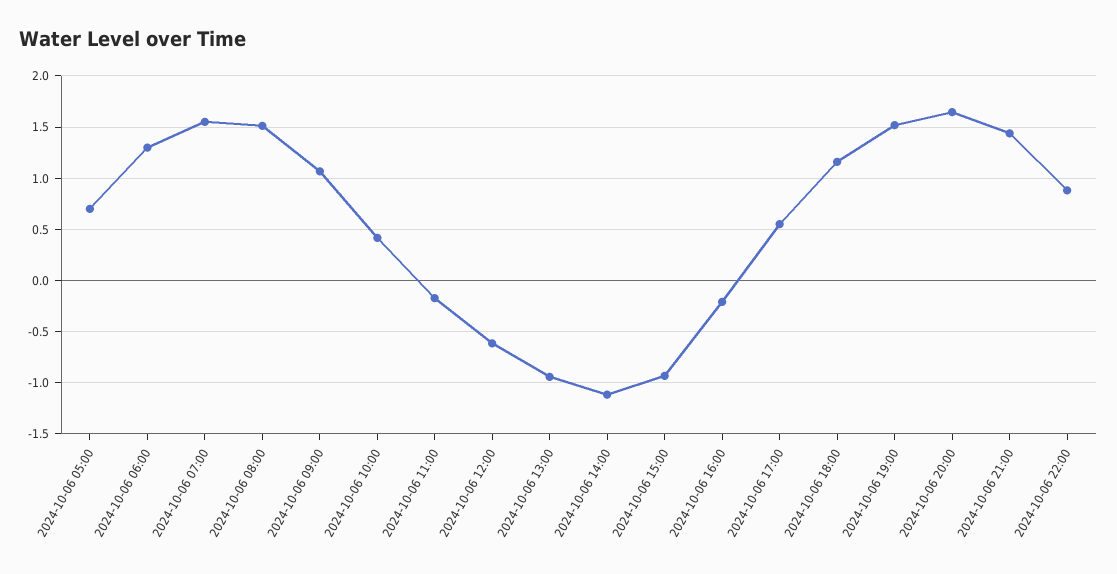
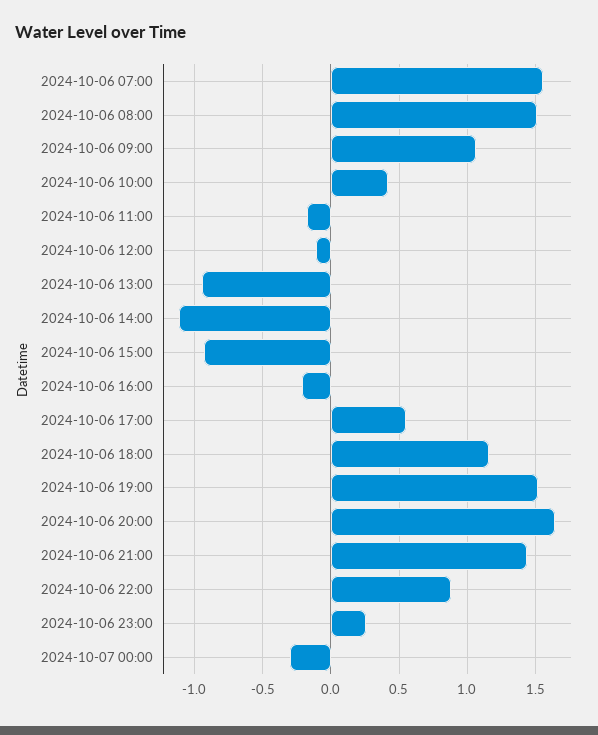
2024-10-06 05:00: 0.7 -> none
2024-10-06 06:00: 1.3 -> none
2024-10-06 12:00: -0.6 -> -0.1
2024-10-06 23:00: none -> 0.25
2024-10-07 00:00: none -> -0.3

